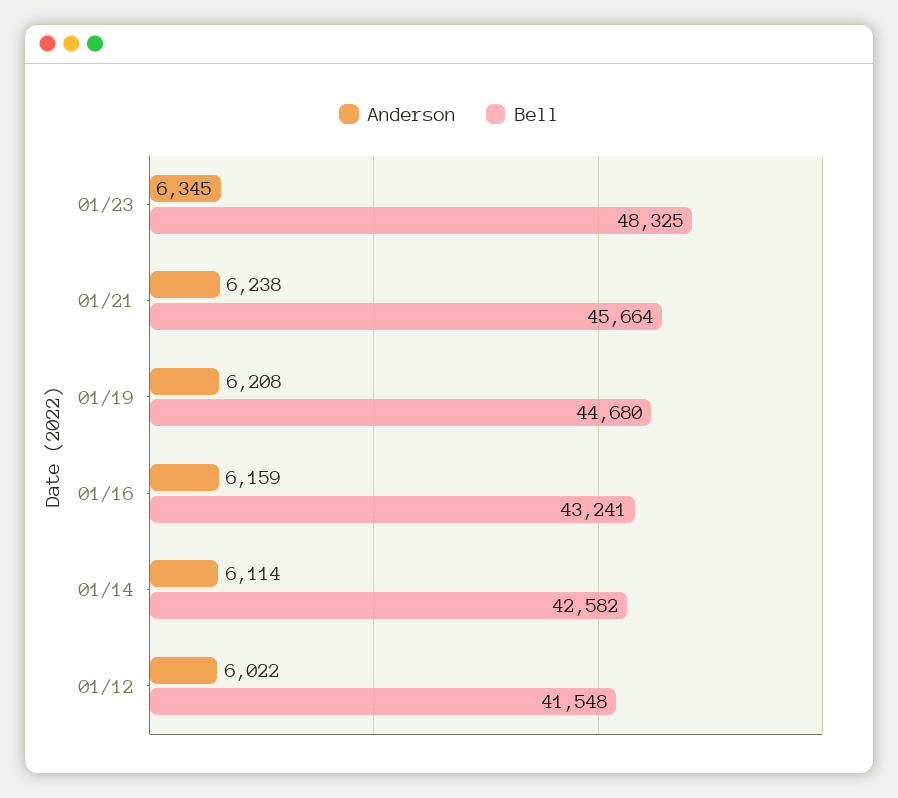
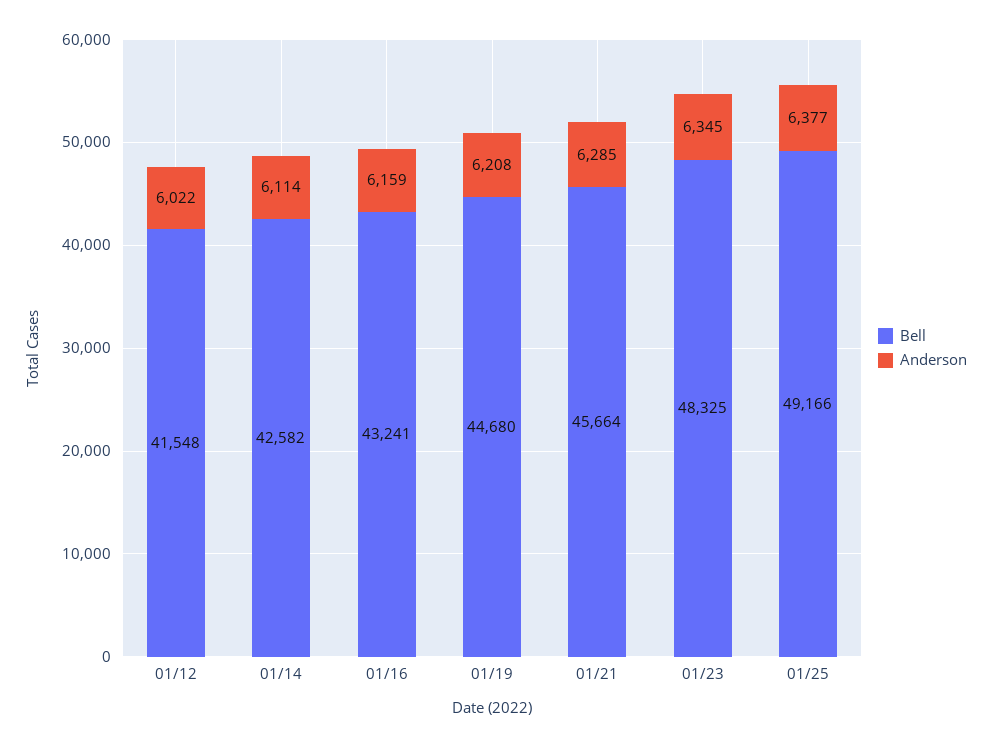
Anderson, 01/21: 6238 -> 6285
Bell, 01/25: none -> 49166
Anderson, 01/25: none -> 6377

